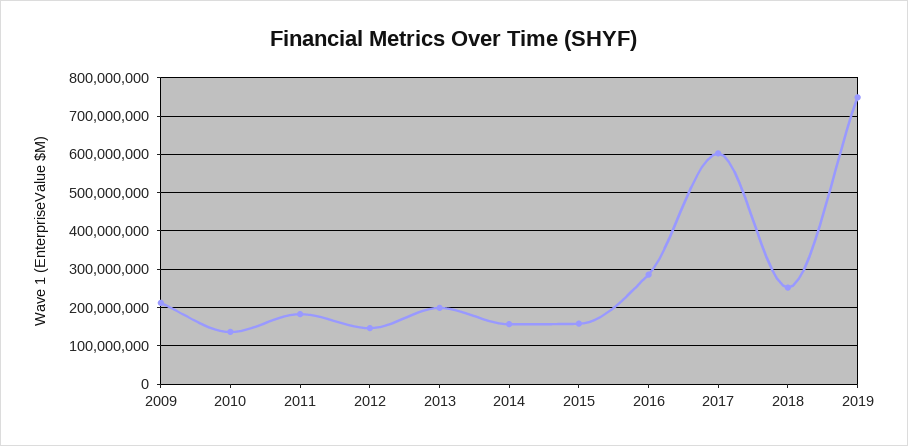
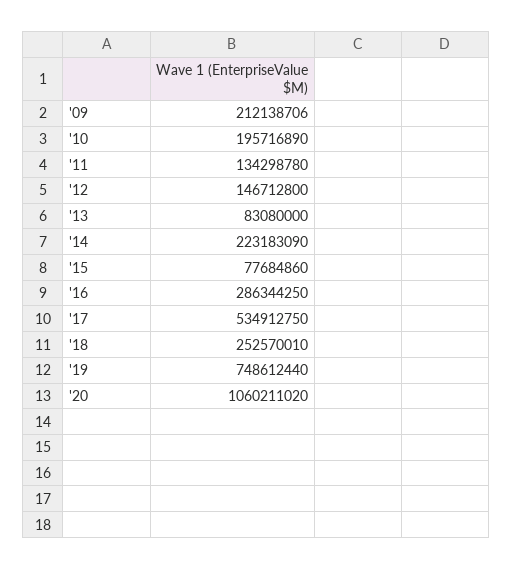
2010: 140000000 -> 195716890
2011: 180000000 -> 134298780
2013: 200000000 -> 83080000
2014: 160000000 -> 223183090
2015: 160000000 -> 77684860
2017: 600000000 -> 534912750
'20: none -> 1060211020

